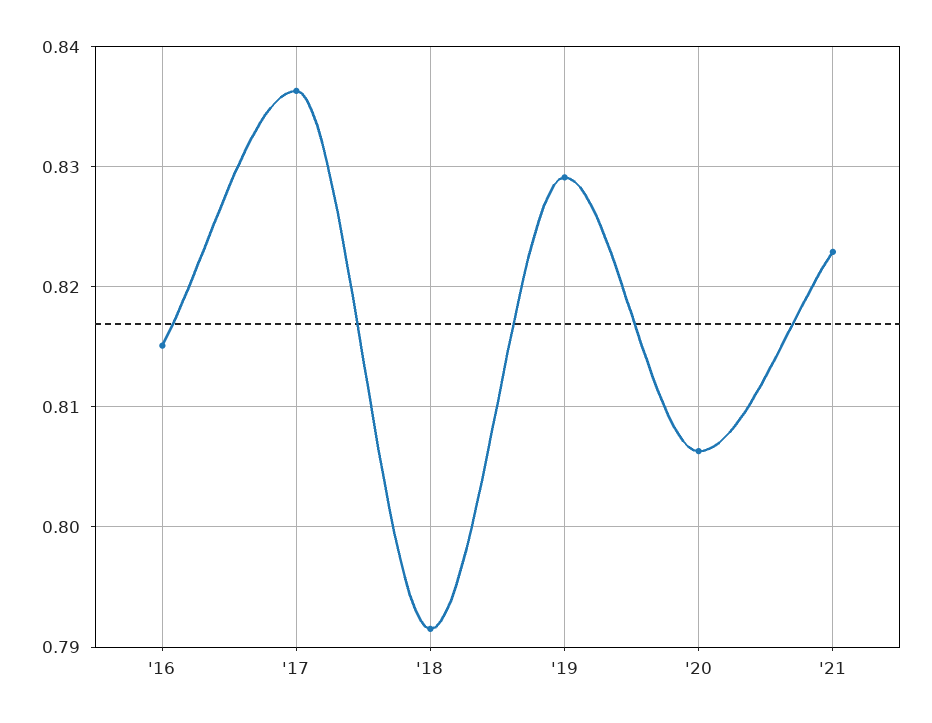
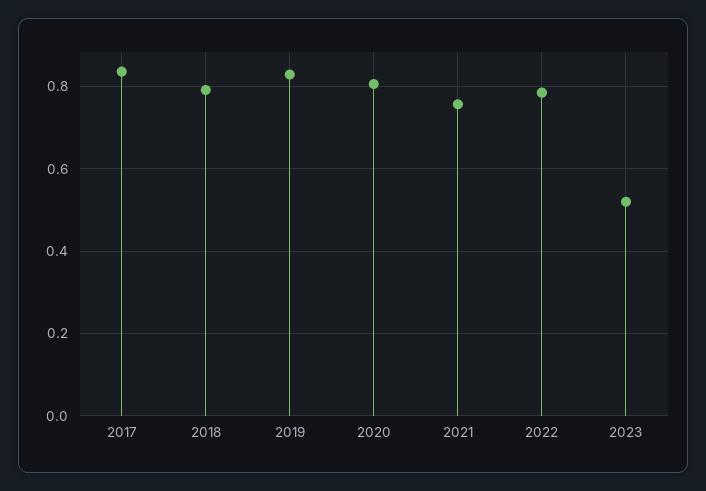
'16: 0.815 -> none
'21: 0.823 -> 0.76
2022: none -> 0.78
2023: none -> 0.52

